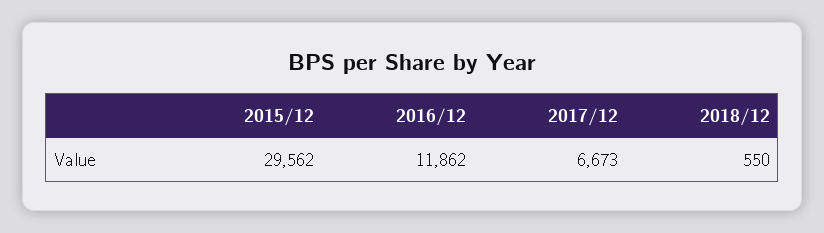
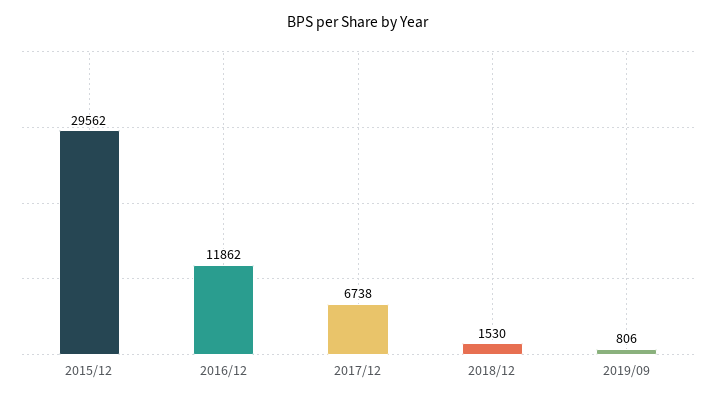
2017/12: 6673 -> 6738
2018/12: 550 -> 1530
2019/09: none -> 806

